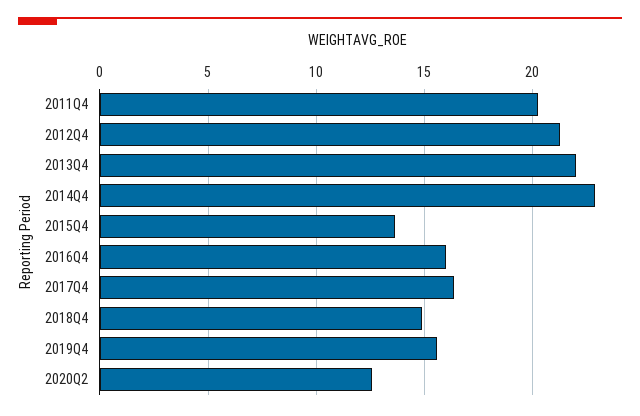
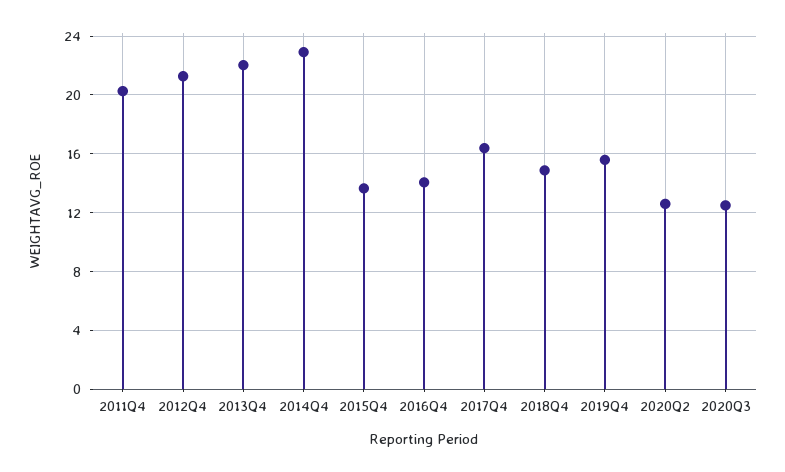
2016Q4: 16 -> 14
2020Q3: none -> 12.5

